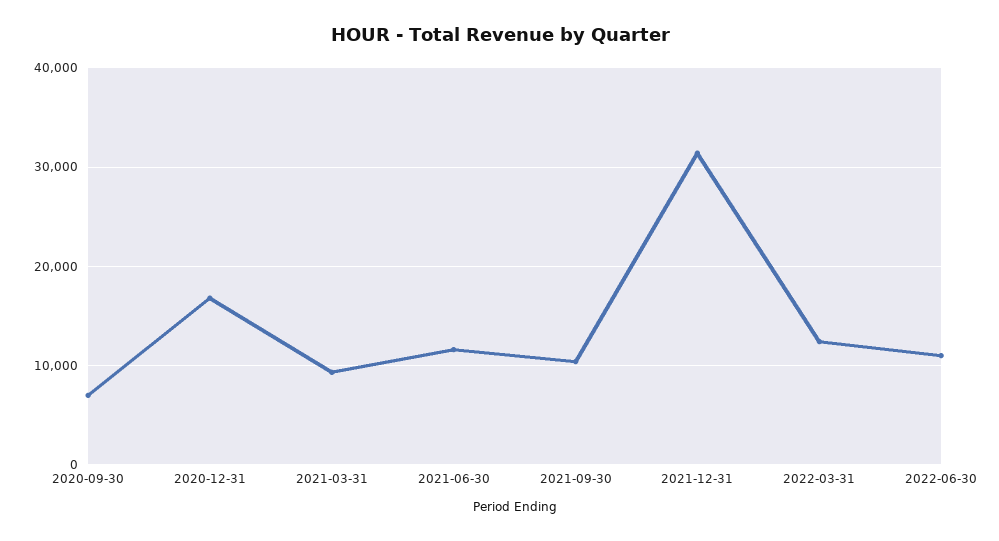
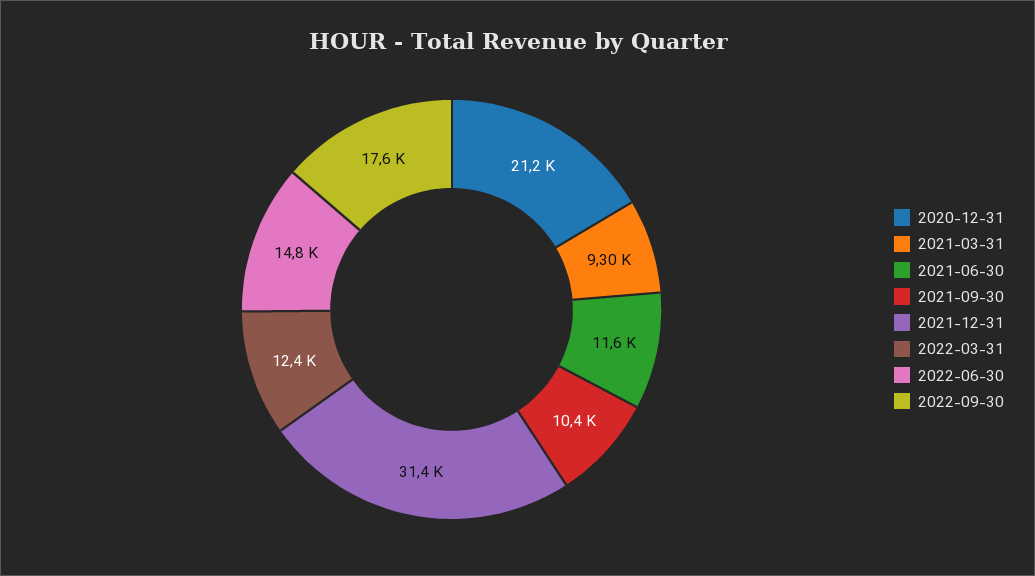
2020-09-30: 7000 -> none
2020-12-31: 17000 -> 21200
2022-06-30: 11000 -> 14800
2022-09-30: none -> 17600

